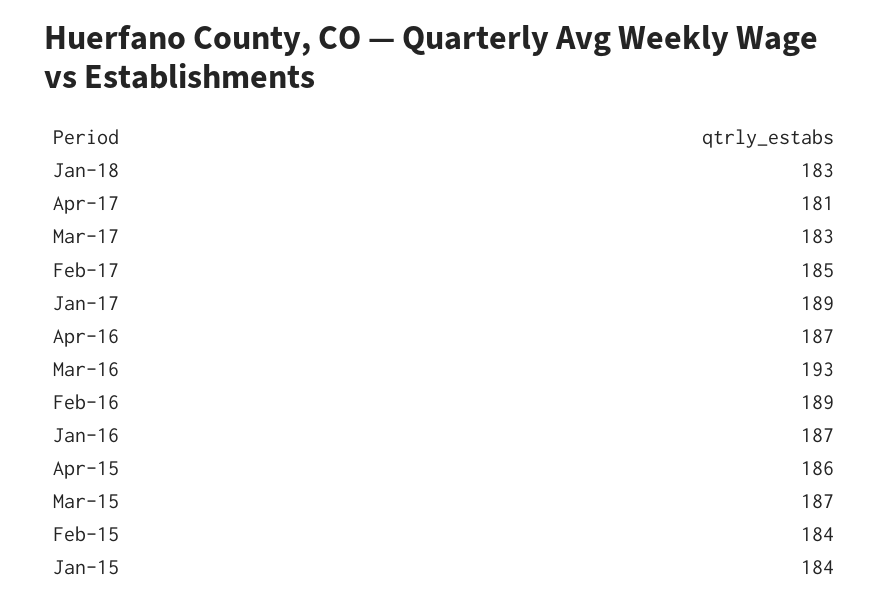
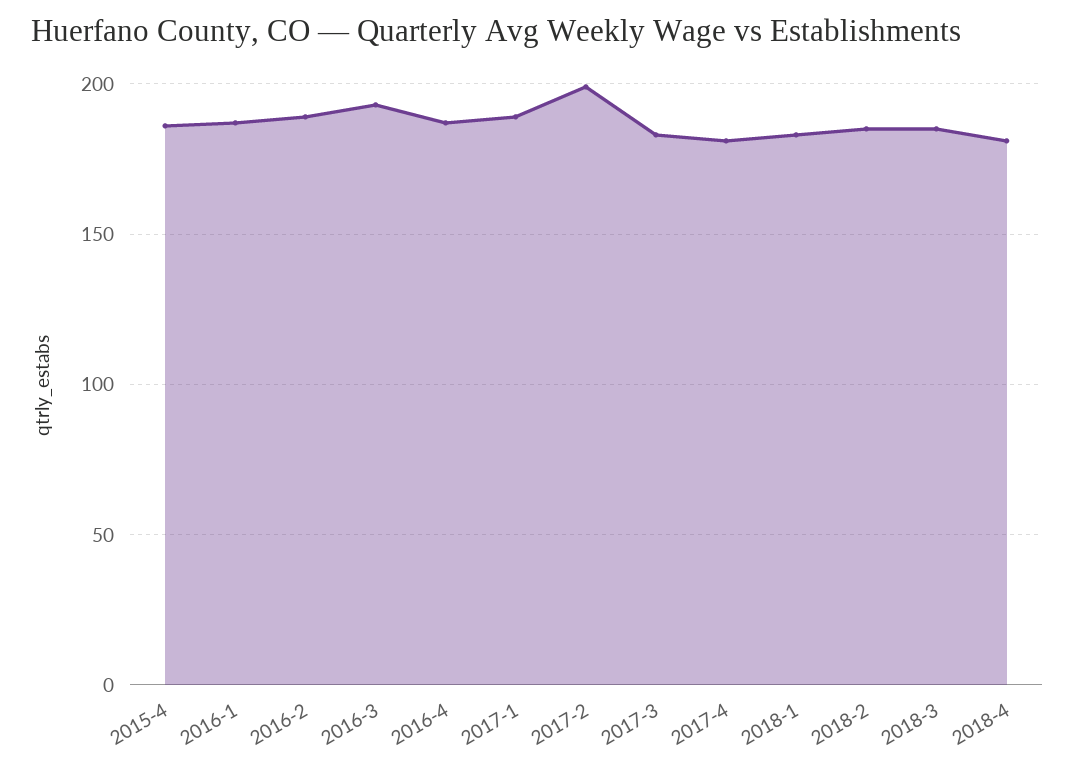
Feb-17: 185 -> 200
Mar-15: 187 -> none
Feb-15: 184 -> none
Jan-15: 184 -> none
2018-2: none -> 185
2018-3: none -> 185
2018-4: none -> 180

